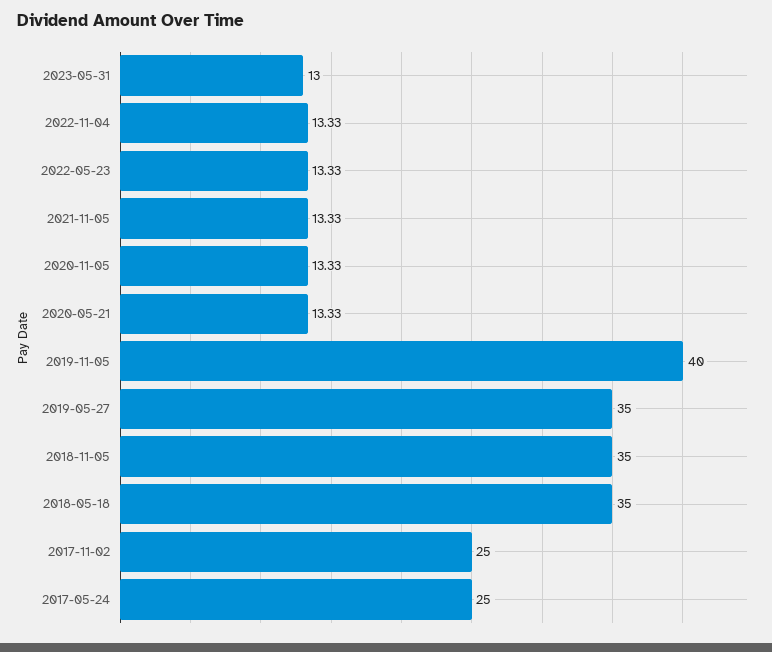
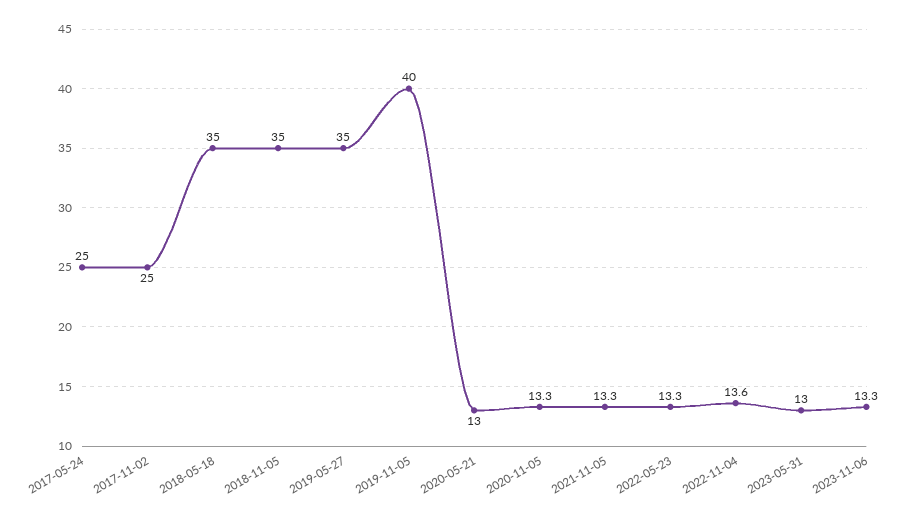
2022-11-04: 13.33 -> 13.6
2020-05-21: 13.33 -> 13
2023-11-06: none -> 13.3

